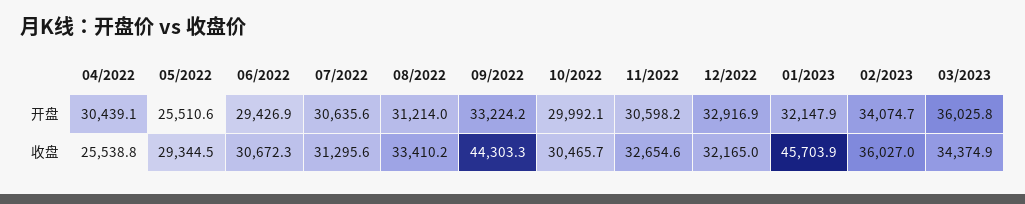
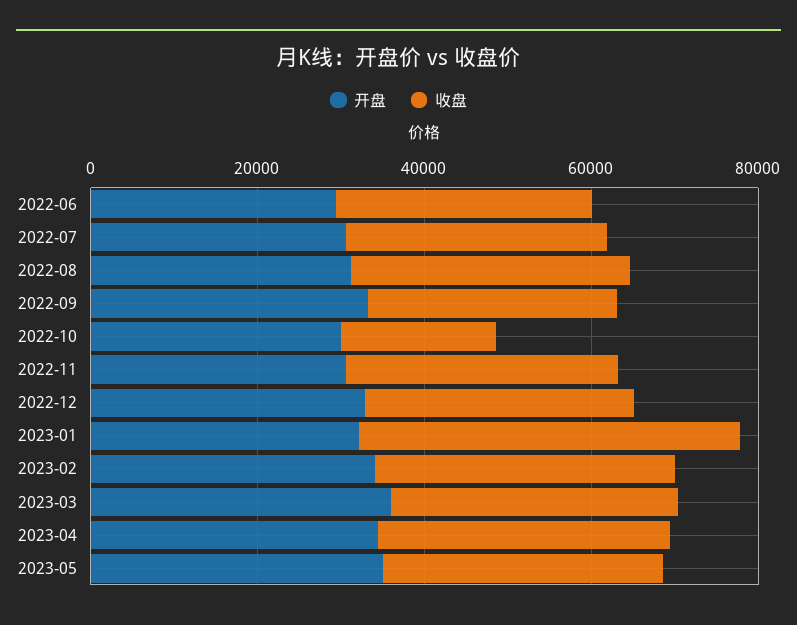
开盘, 04/2022: 30439.1 -> none
开盘, 05/2022: 25510.6 -> none
收盘, 04/2022: 25538.8 -> none
收盘, 05/2022: 29344.5 -> none
收盘, 09/2022: 44303.3 -> 30000
收盘, 10/2022: 30465.7 -> 20000
开盘, 2023-04: none -> 35000
收盘, 2023-04: none -> 35000
开盘, 2023-05: none -> 35000
收盘, 2023-05: none -> 35000

